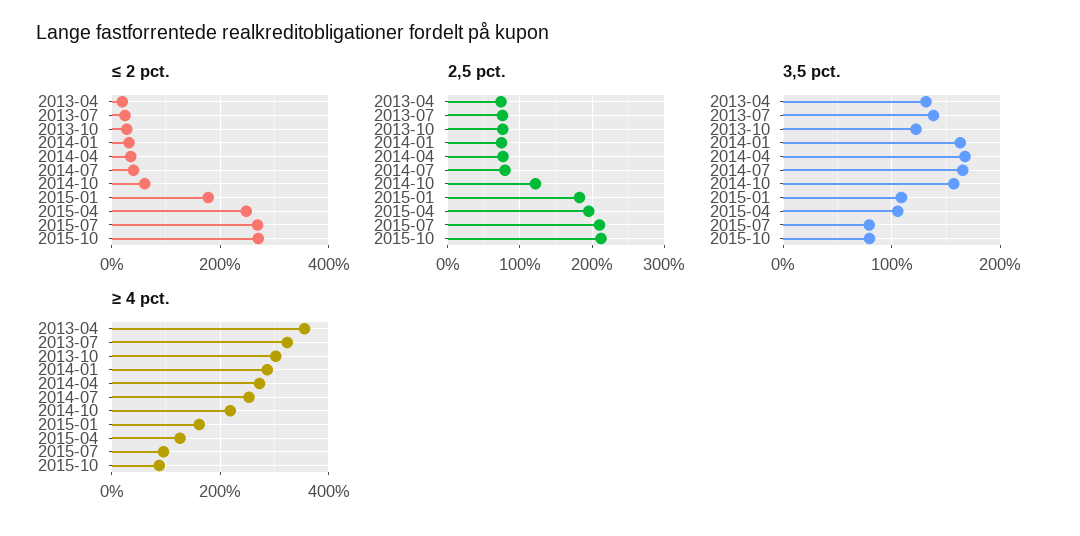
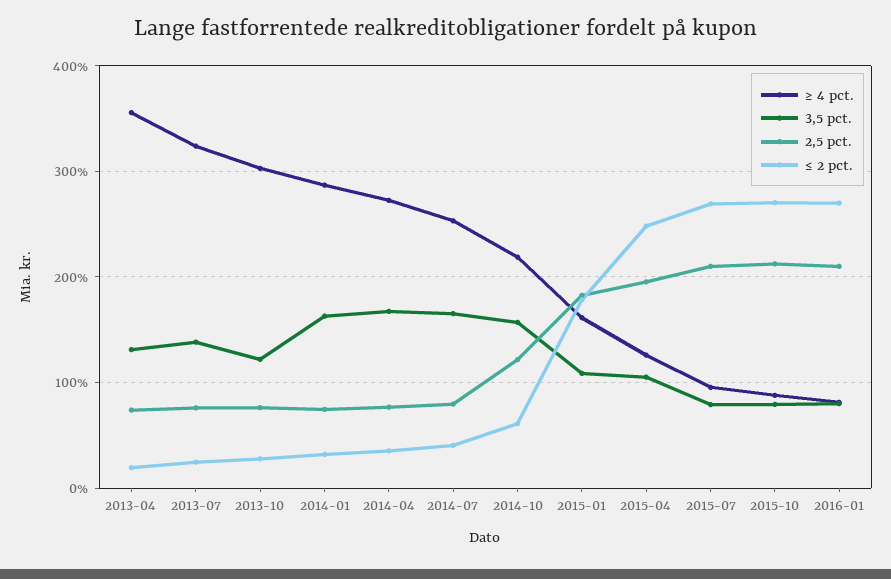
≥ 4 pct., 2016-01: none -> 80
3,5 pct., 2016-01: none -> 80
2,5 pct., 2016-01: none -> 210
≤ 2 pct., 2016-01: none -> 270

